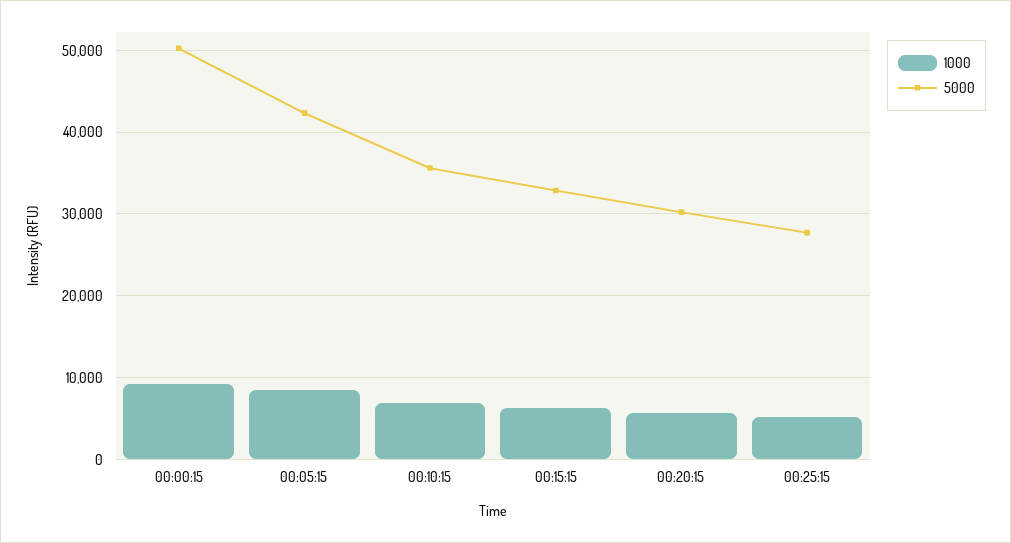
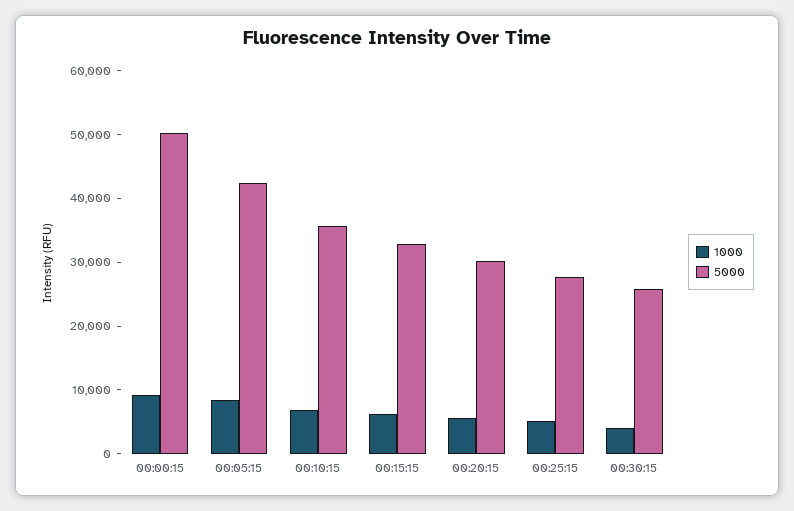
1000, 00:30:15: none -> 4000
5000, 00:30:15: none -> 26000

